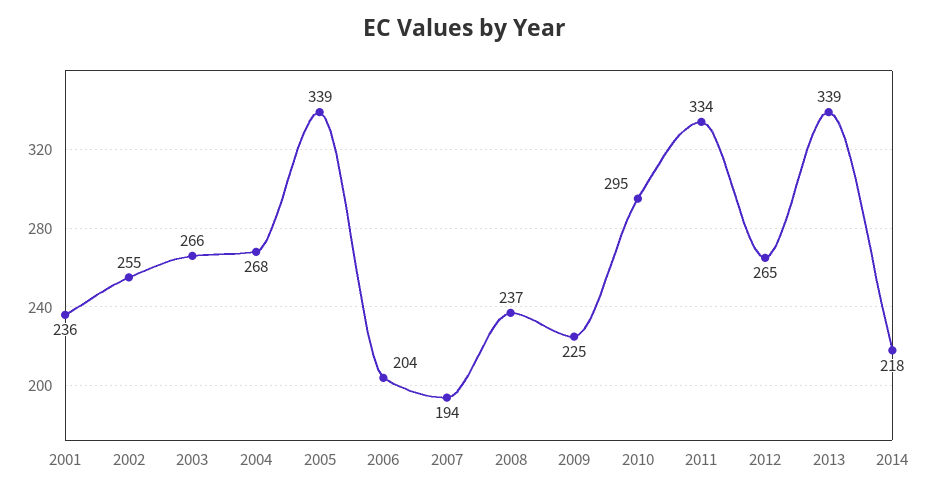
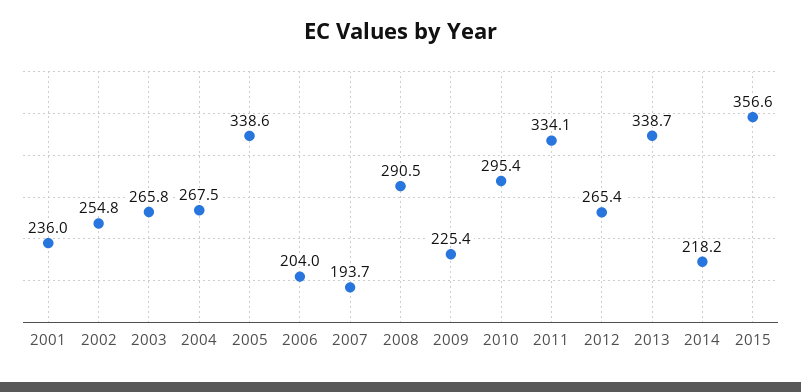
2008: 237 -> 290.5
2015: none -> 356.6

